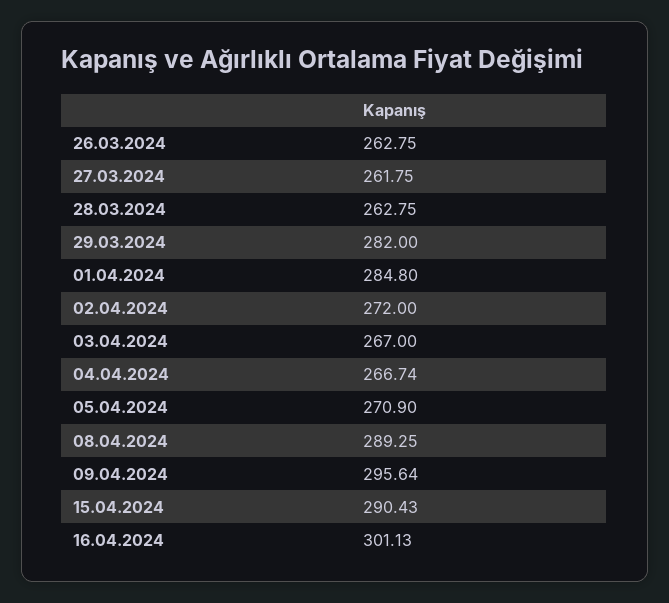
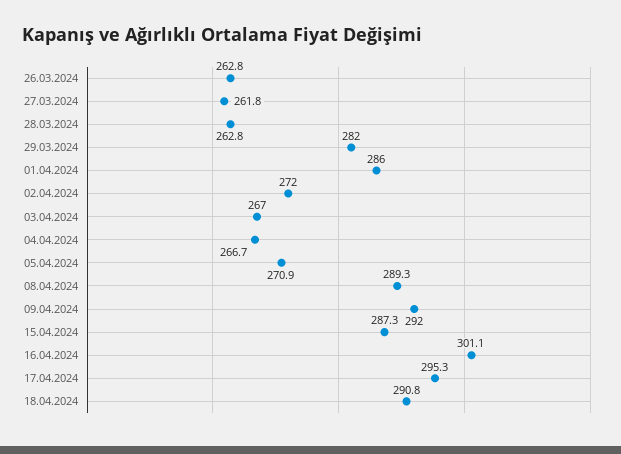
01.04.2024: 284.8 -> 286
09.04.2024: 295.64 -> 292
15.04.2024: 290.43 -> 287.3
17.04.2024: none -> 295.3
18.04.2024: none -> 290.8

